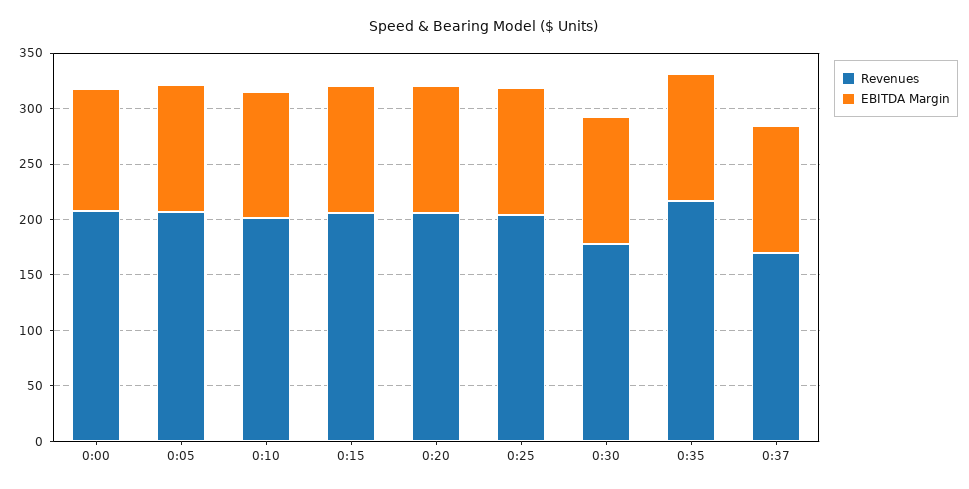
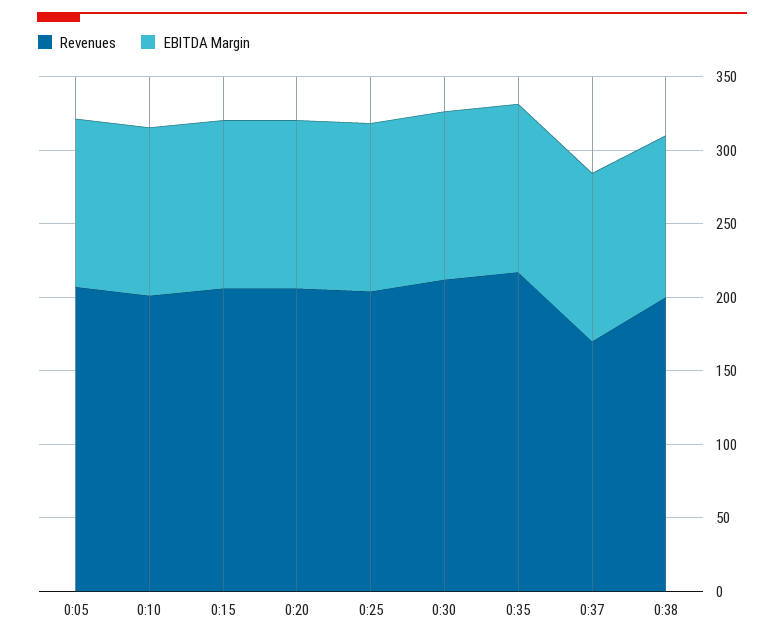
Revenues, 0:00: 210 -> none
EBITDA Margin, 0:00: 110 -> none
Revenues, 0:30: 180 -> 210
Revenues, 0:38: none -> 200
EBITDA Margin, 0:38: none -> 110

